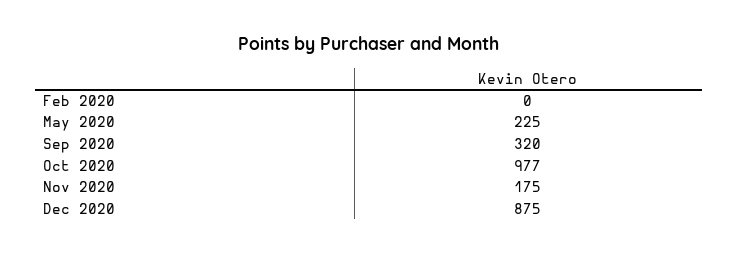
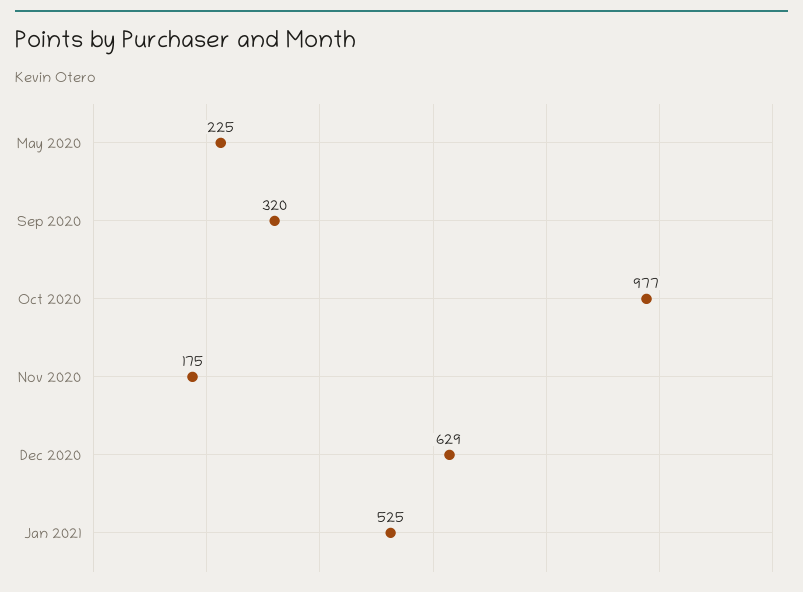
Feb 2020: 0 -> none
Dec 2020: 875 -> 629
Jan 2021: none -> 525

